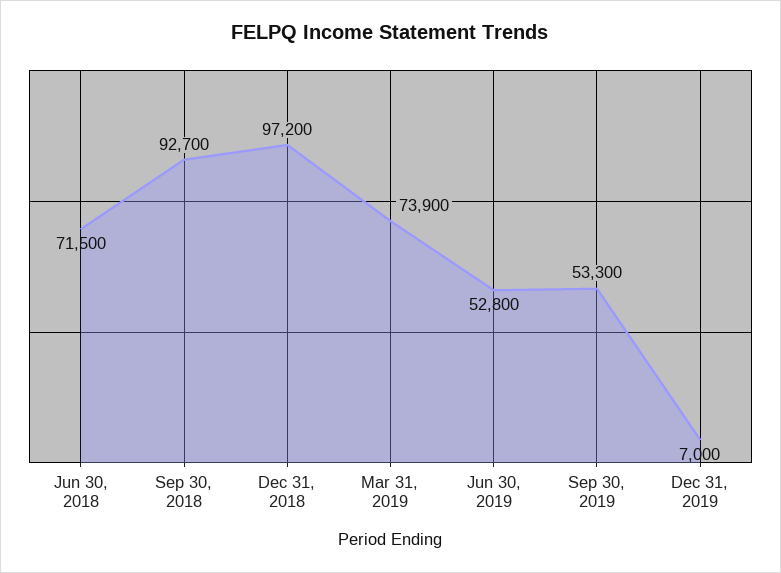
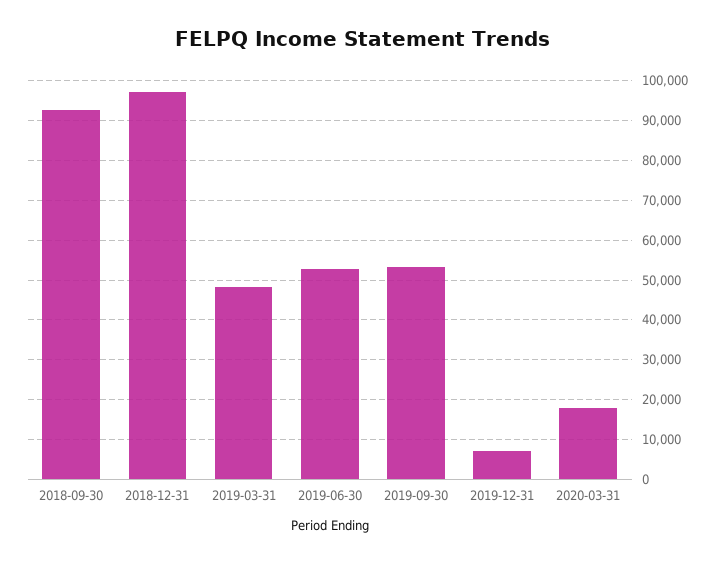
Jun 30, 2018: 71500 -> none
Mar 31, 2019: 73900 -> 48000
2020-03-31: none -> 18000

